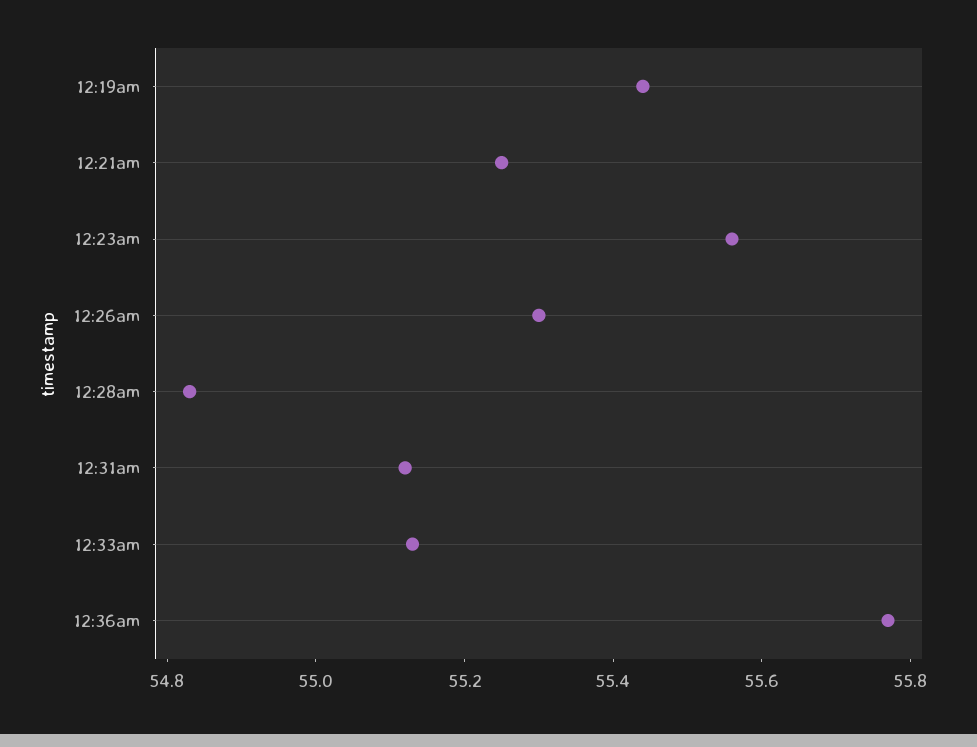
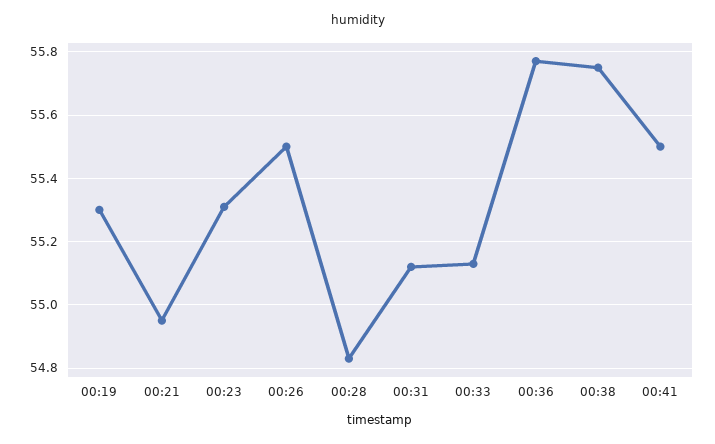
12:19am: 55.45 -> 55.3
12:21am: 55.25 -> 54.95
12:23am: 55.55 -> 55.3
12:26am: 55.3 -> 55.5
00:38: none -> 55.75
00:41: none -> 55.5

